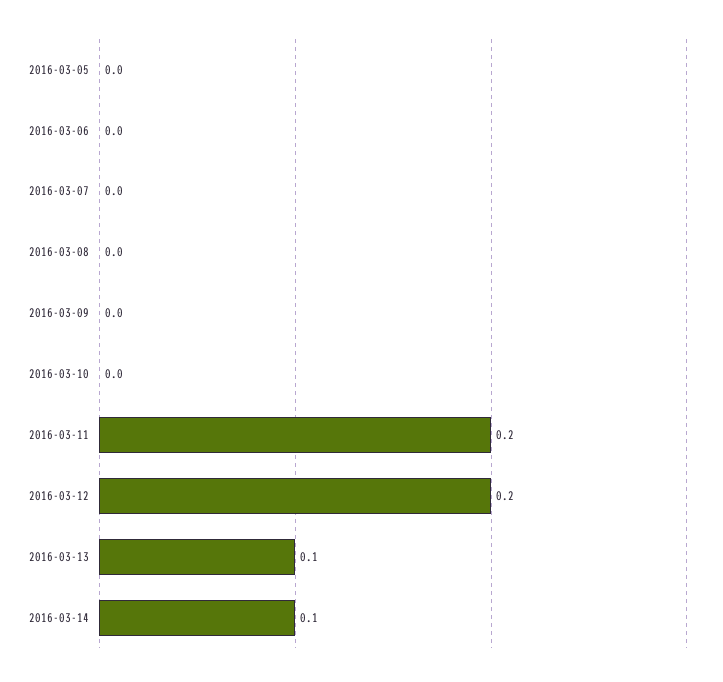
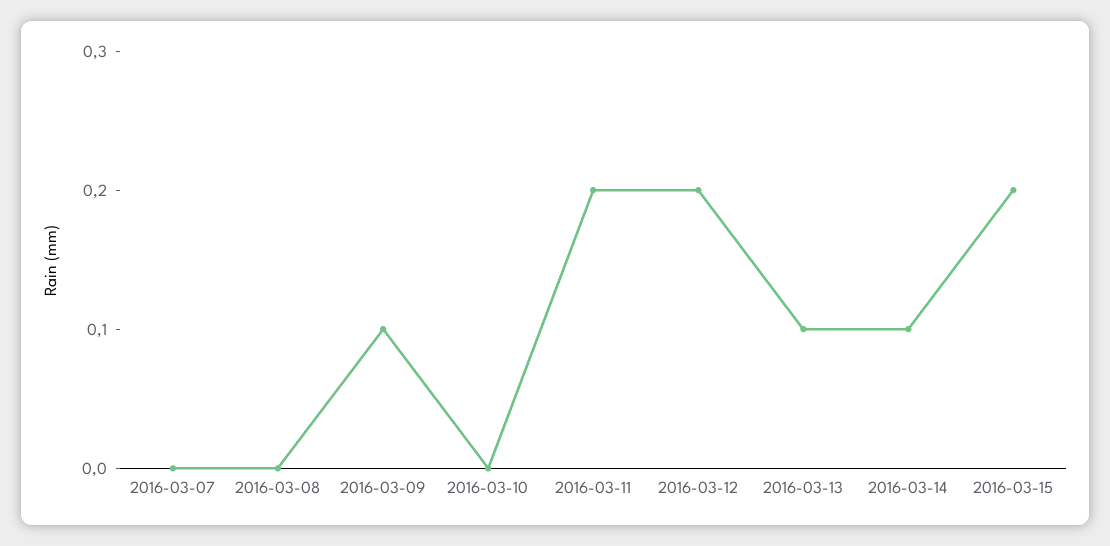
2016-03-05: 0 -> none
2016-03-06: 0 -> none
2016-03-09: 0 -> 0.1
2016-03-15: none -> 0.2

